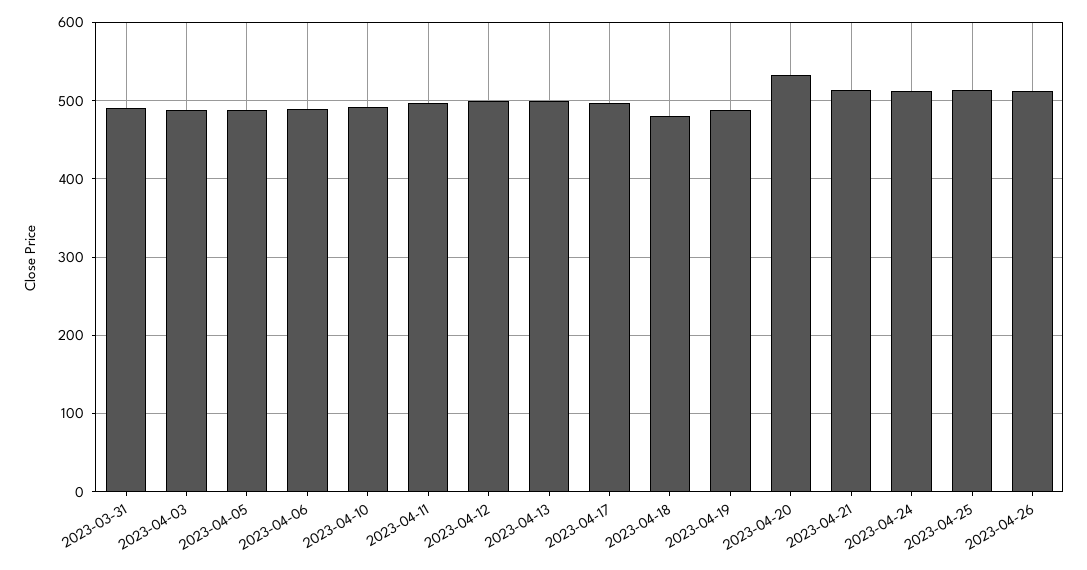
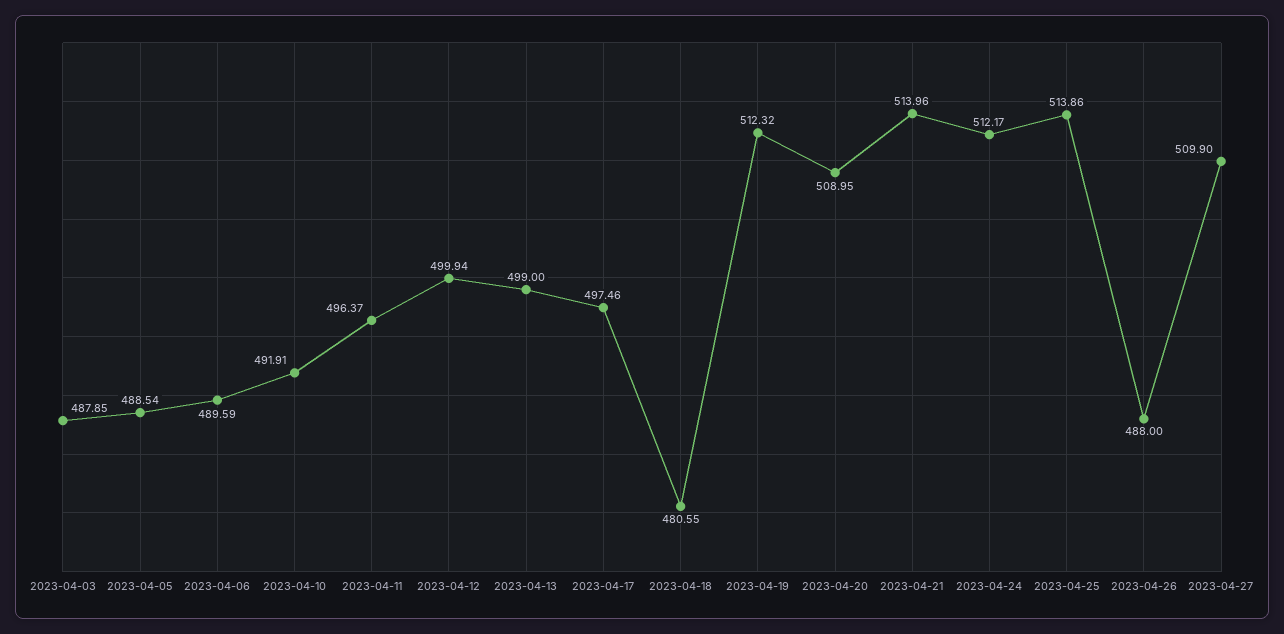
2023-03-31: 490 -> none
2023-04-19: 490 -> 512.32
2023-04-20: 530 -> 508.95
2023-04-26: 510 -> 488
2023-04-27: none -> 509.9

